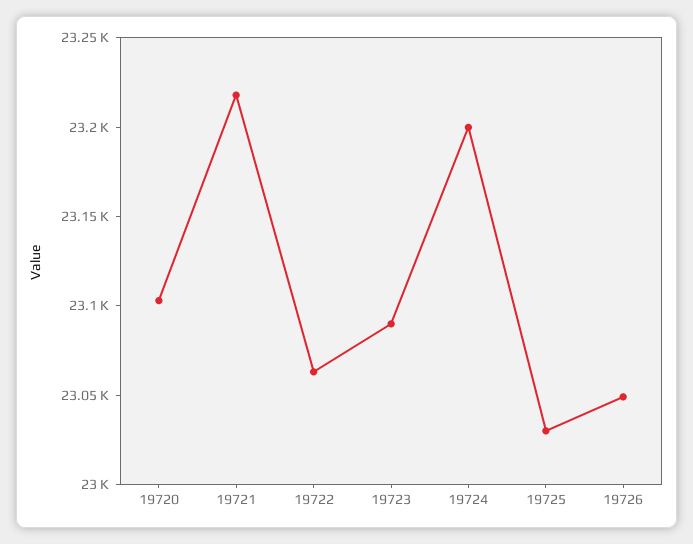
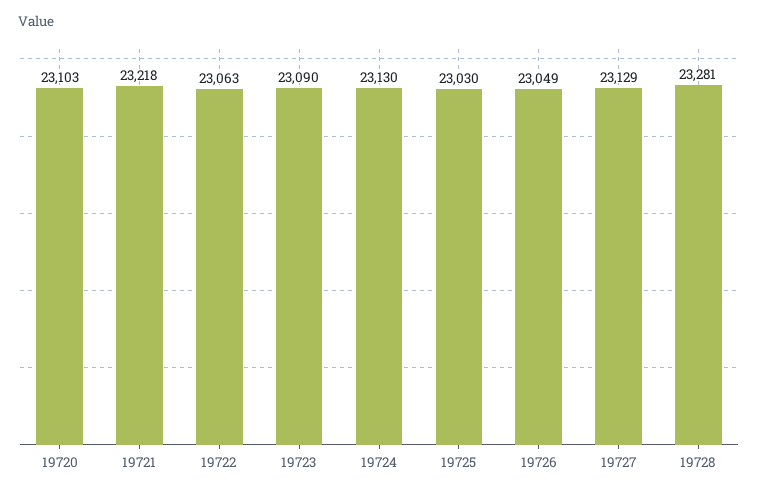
19724: 23200 -> 23130
19727: none -> 23129
19728: none -> 23281

